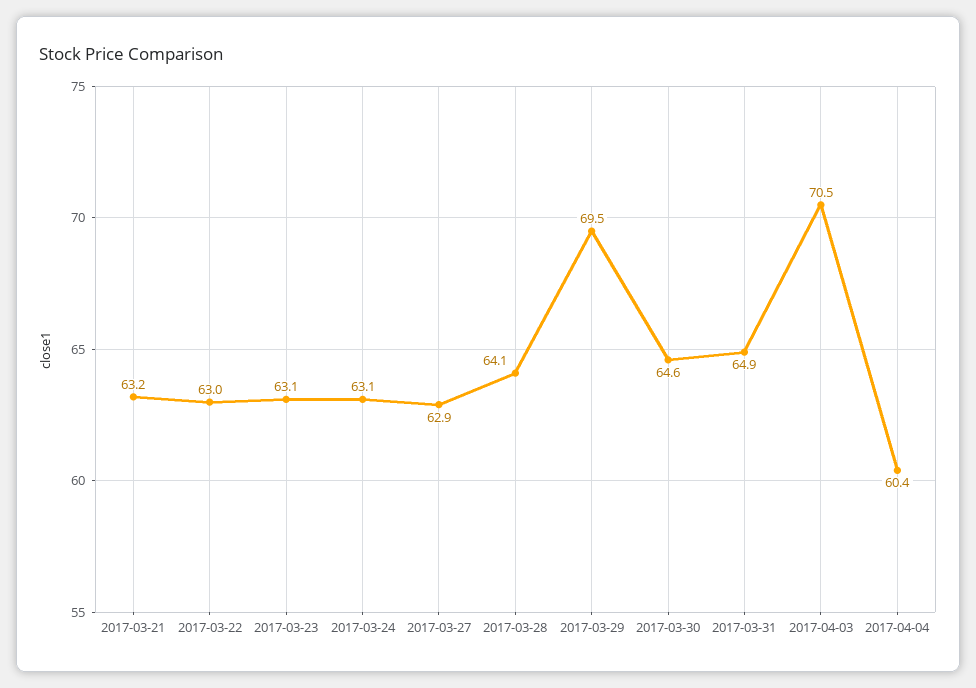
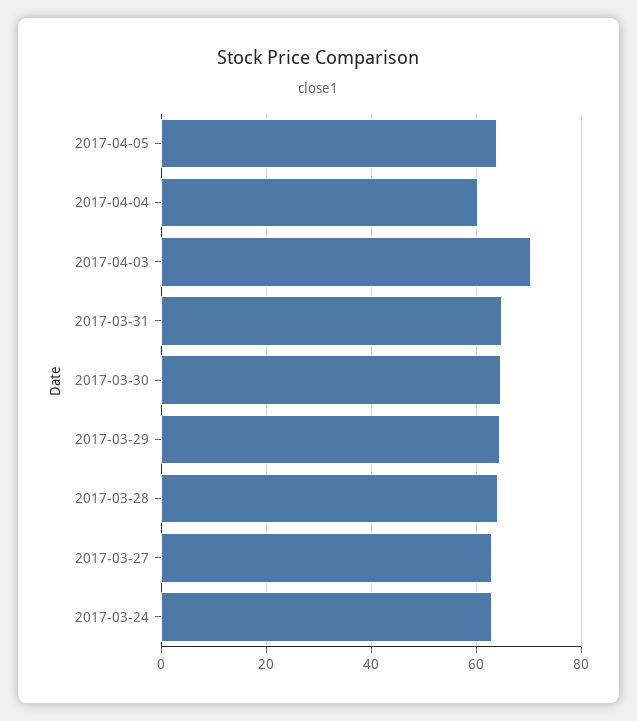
2017-03-21: 63.2 -> none
2017-03-22: 63 -> none
2017-03-23: 63.1 -> none
2017-03-29: 69.5 -> 64
2017-04-05: none -> 64

